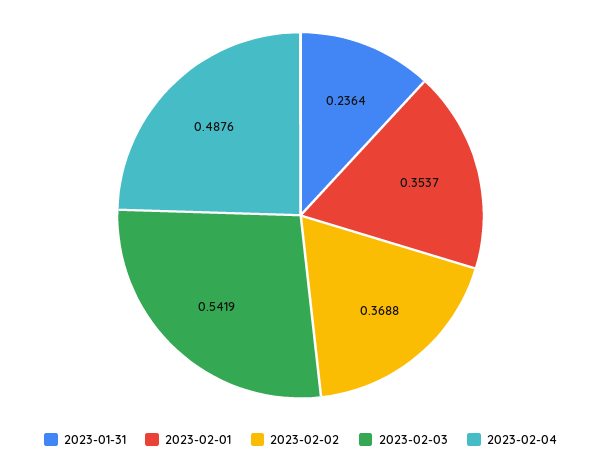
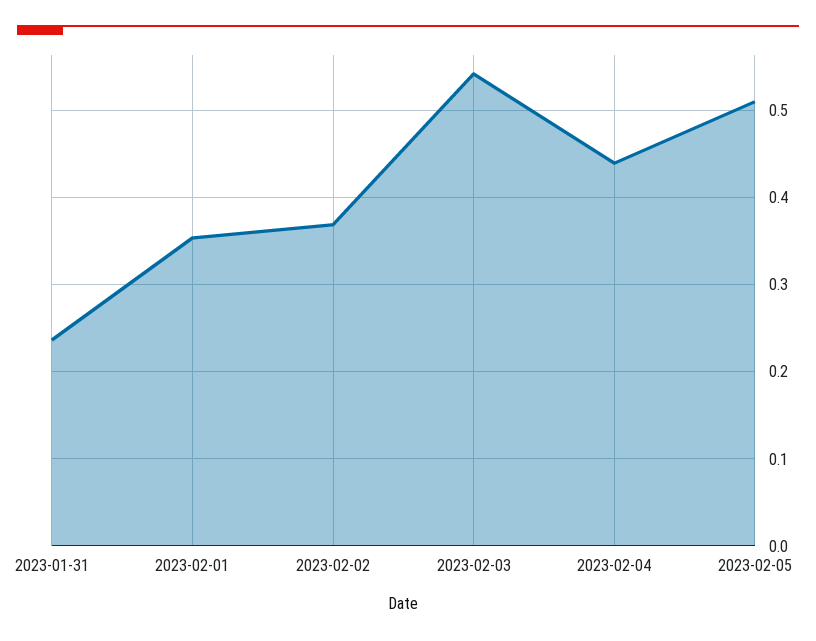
2023-02-04: 0.4876 -> 0.44
2023-02-05: none -> 0.51

